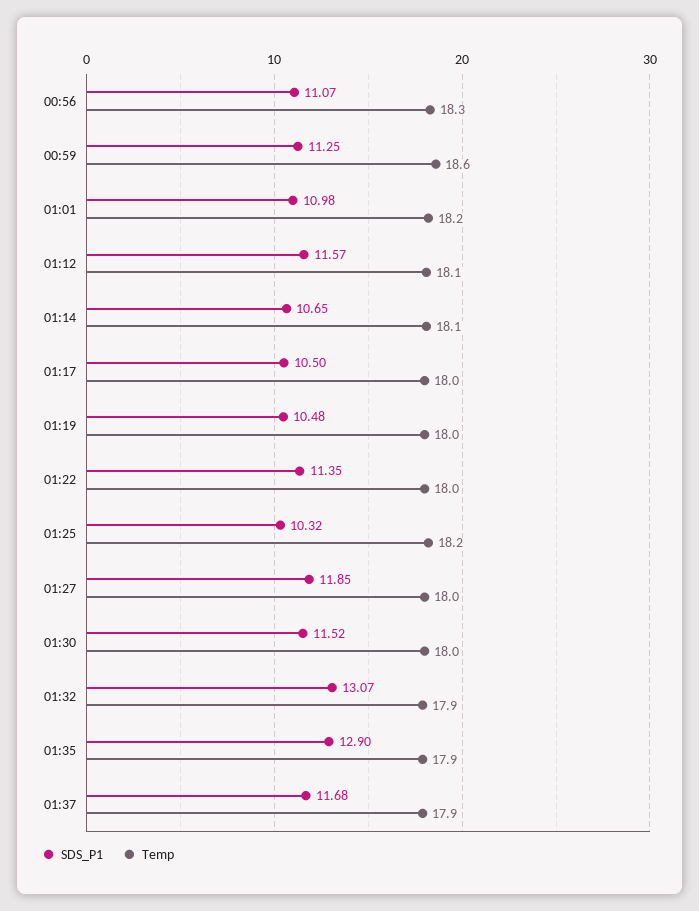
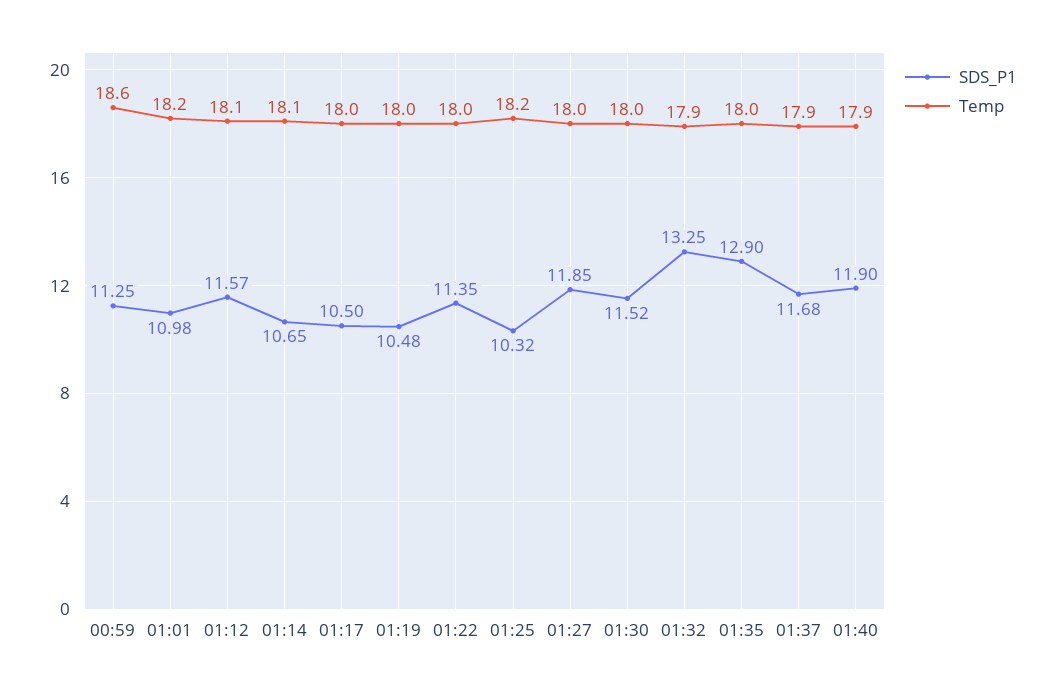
SDS_P1, 00:56: 11.07 -> none
Temp, 00:56: 18.3 -> none
SDS_P1, 01:32: 13.07 -> 13.25
Temp, 01:35: 17.9 -> 18
SDS_P1, 01:40: none -> 11.9
Temp, 01:40: none -> 17.9

